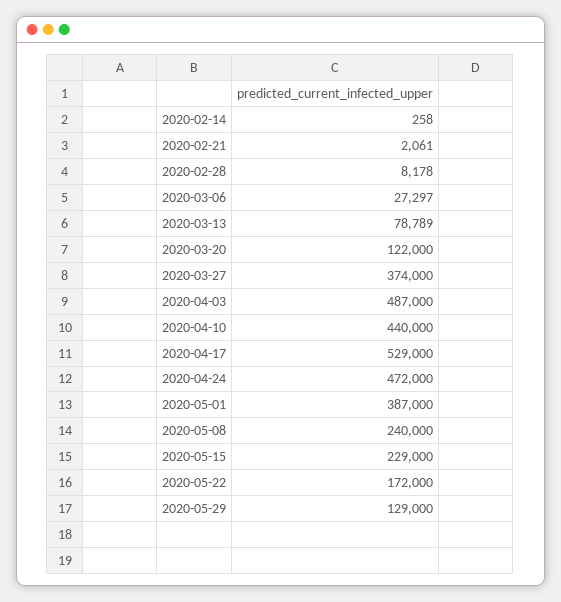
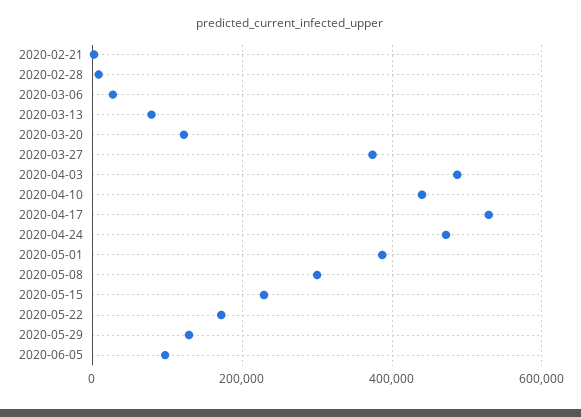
2020-02-14: 258 -> none
2020-05-08: 240000 -> 300000
2020-06-05: none -> 100000

